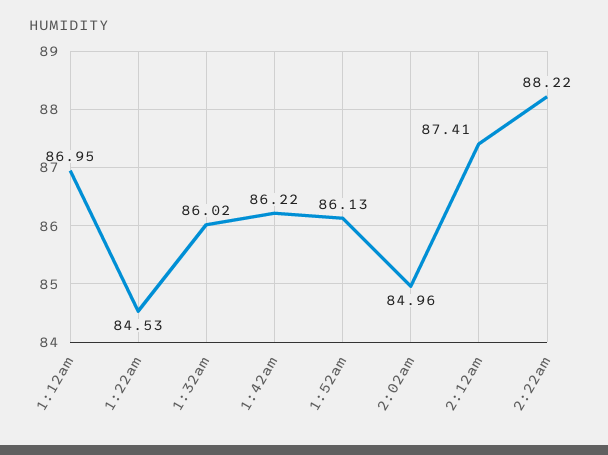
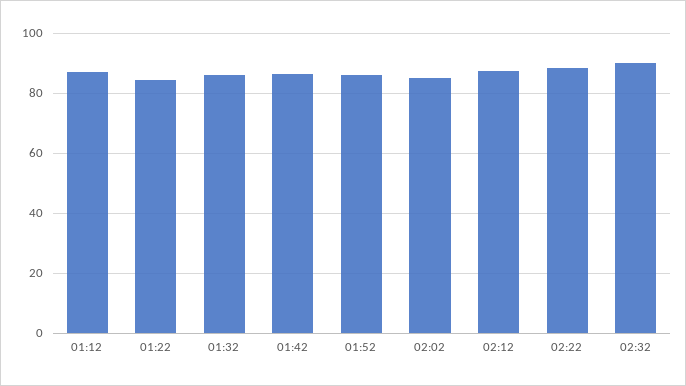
02:32: none -> 90

